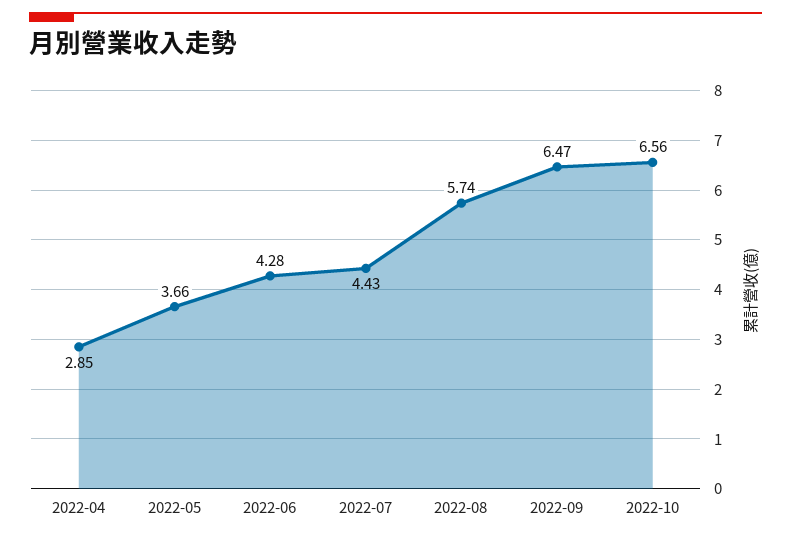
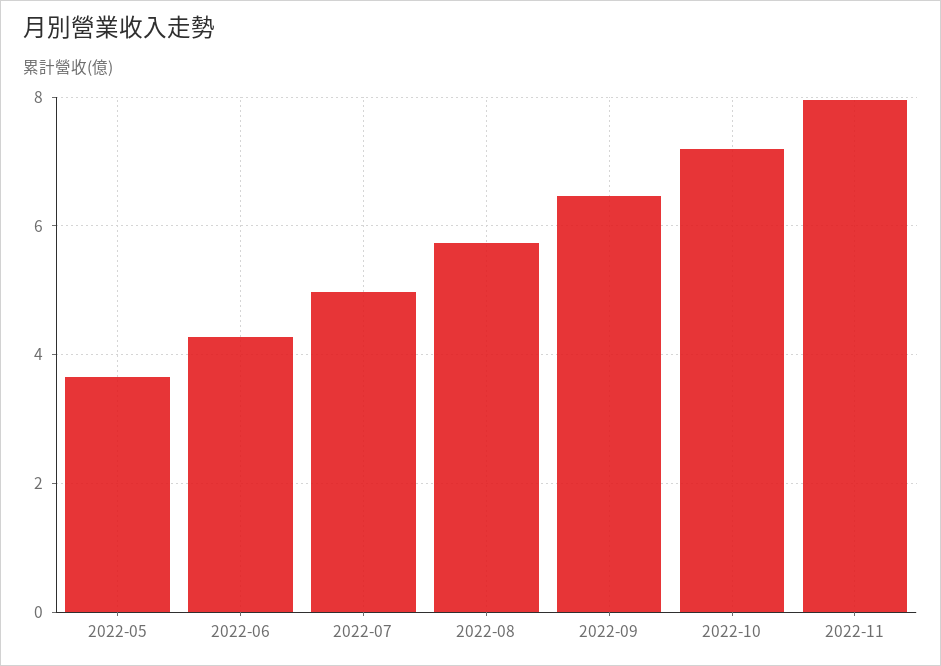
2022-04: 2.85 -> none
2022-07: 4.43 -> 5
2022-10: 6.56 -> 7.2
2022-11: none -> 8

